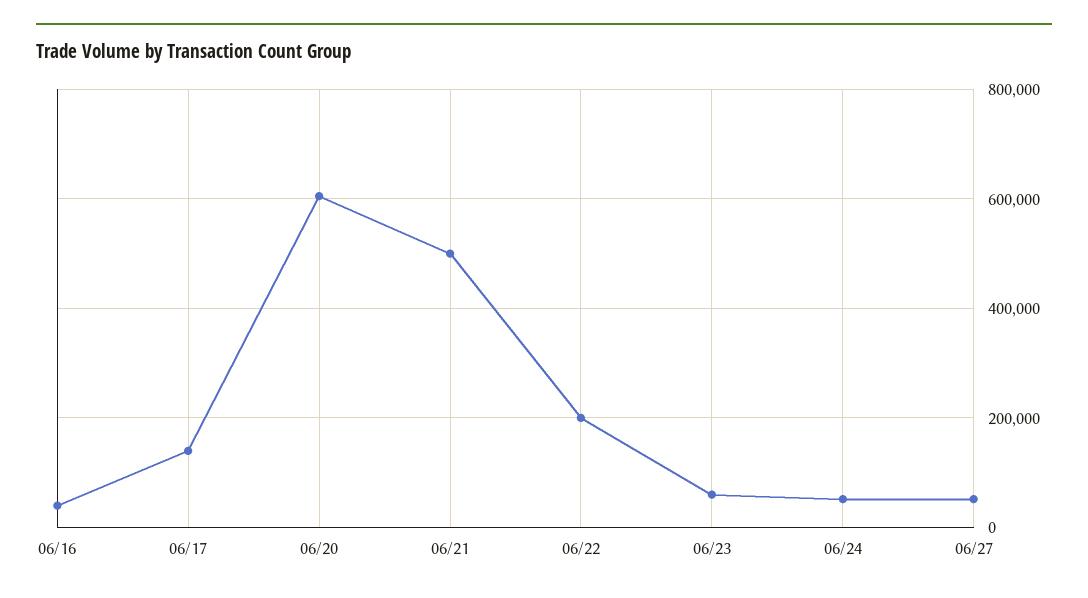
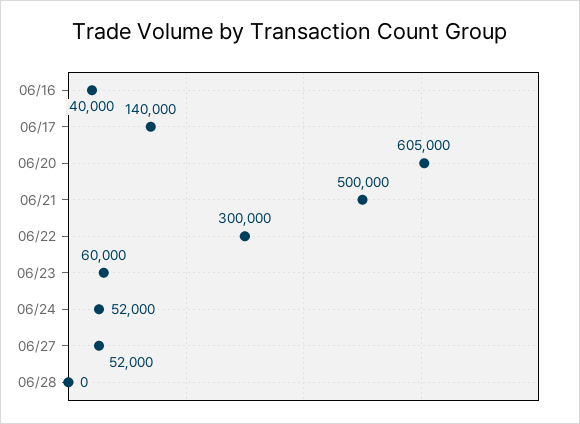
06/22: 200000 -> 300000
06/28: none -> 0

